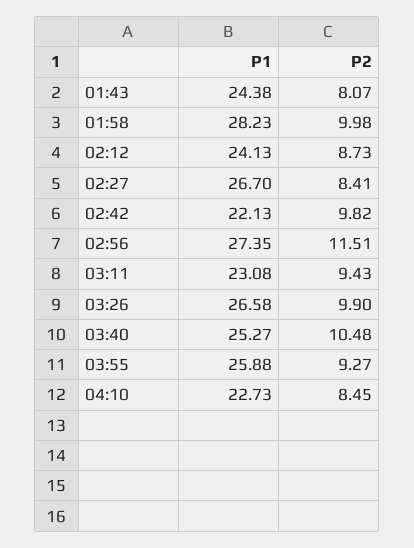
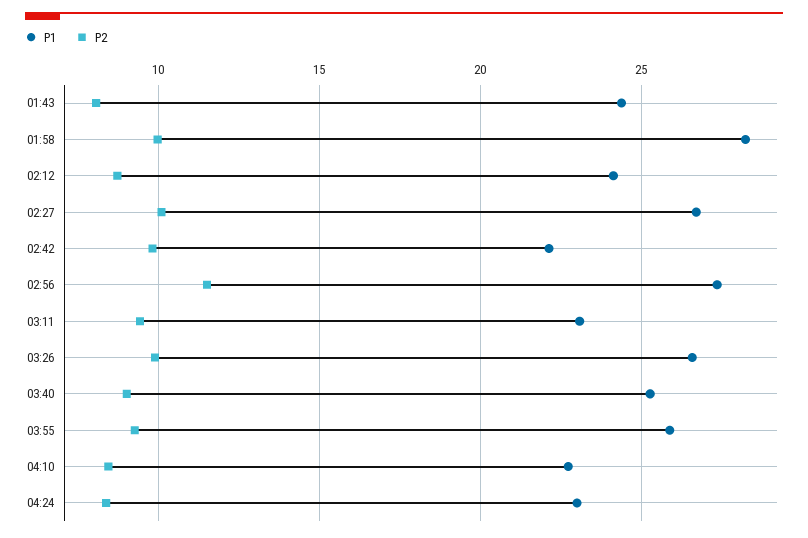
P2, 02:27: 8.41 -> 10
P2, 03:40: 10.48 -> 9
P1, 04:24: none -> 23
P2, 04:24: none -> 8.5

